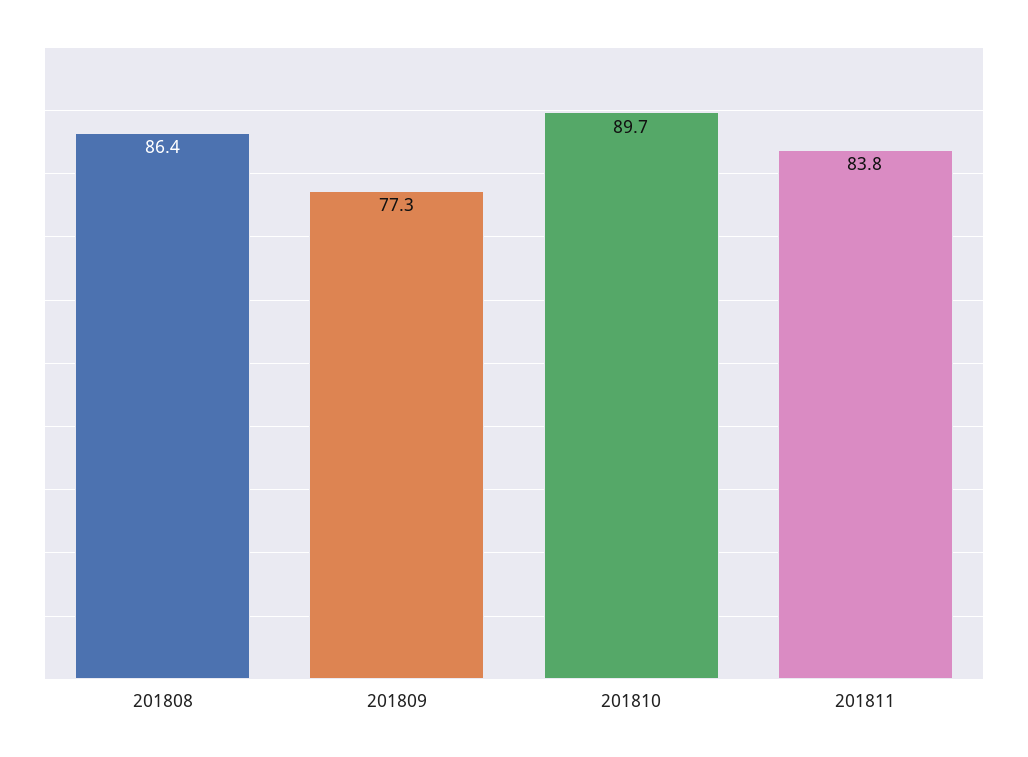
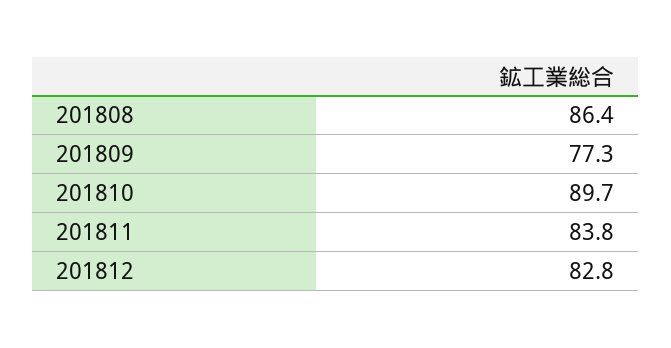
201812: none -> 82.8

